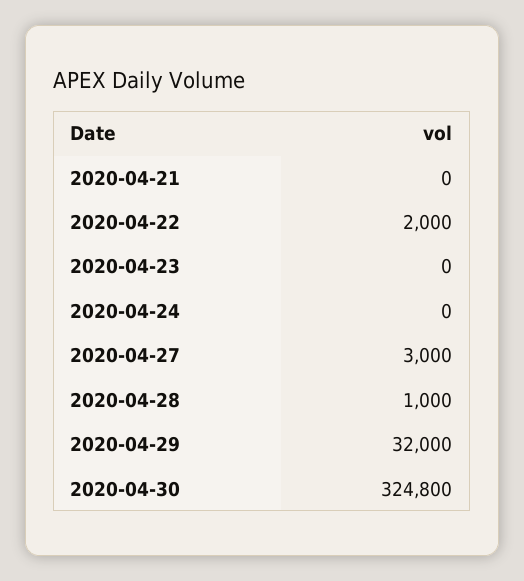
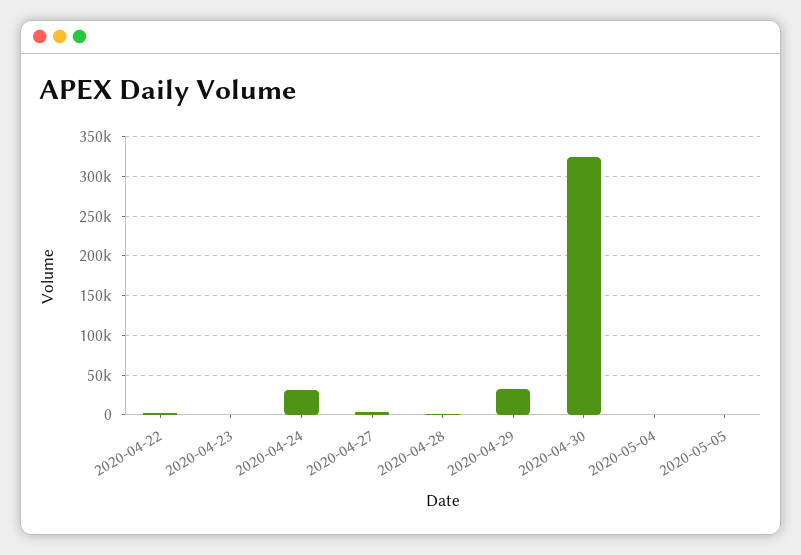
2020-04-21: 0 -> none
2020-04-24: 0 -> 30000
2020-05-04: none -> 0
2020-05-05: none -> 0

